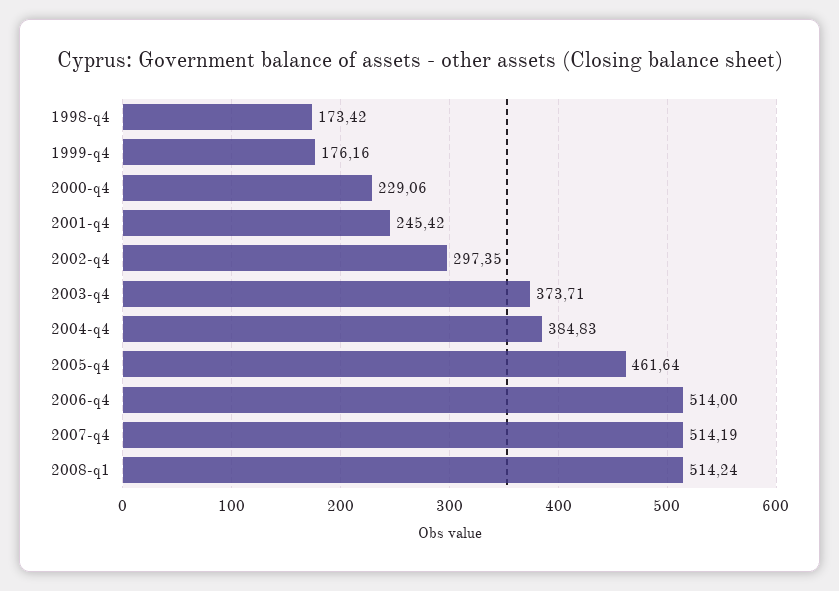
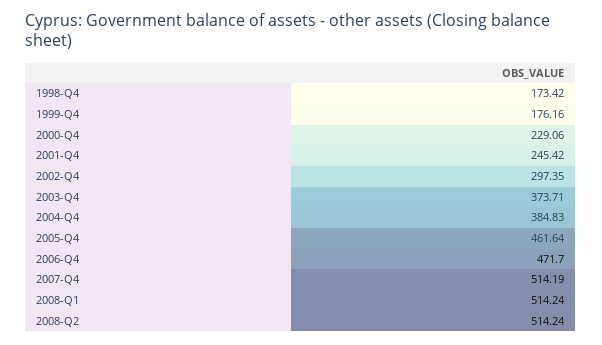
2006-q4: 514 -> 471.7
2008-Q2: none -> 514.24

